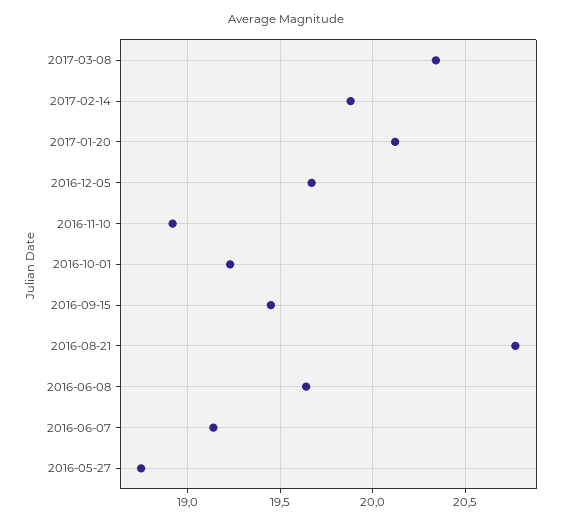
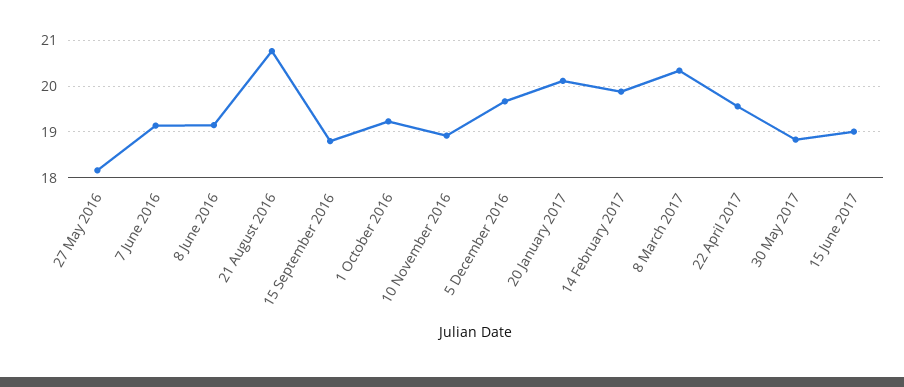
2016-09-15: 19.45 -> 18.8
2016-06-08: 19.65 -> 19.2
2016-05-27: 18.75 -> 18.2
22 April 2017: none -> 19.6
30 May 2017: none -> 18.8
15 June 2017: none -> 19

